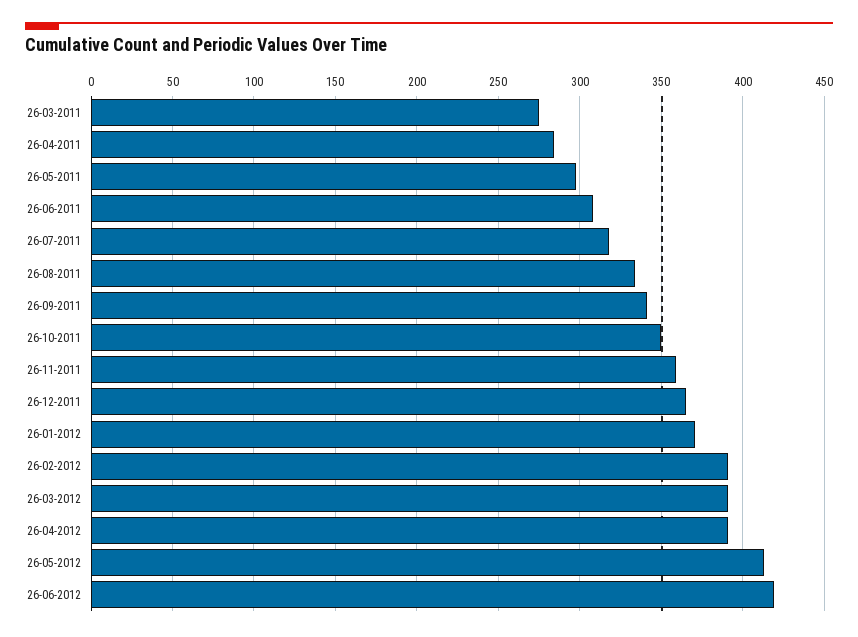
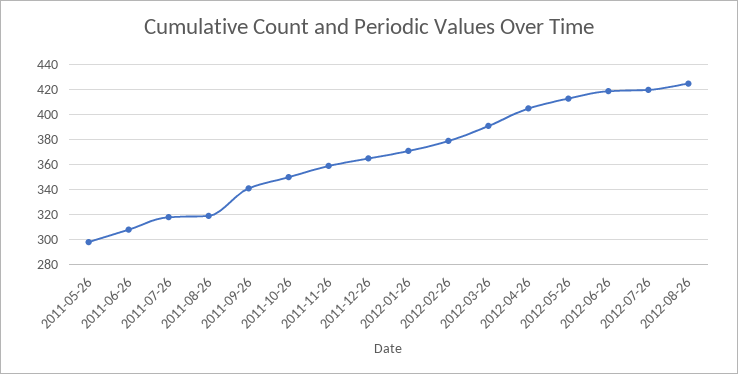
26-03-2011: 275 -> none
26-04-2011: 285 -> none
26-08-2011: 335 -> 320
26-02-2012: 390 -> 380
26-04-2012: 390 -> 405
2012-07-26: none -> 420
2012-08-26: none -> 425

